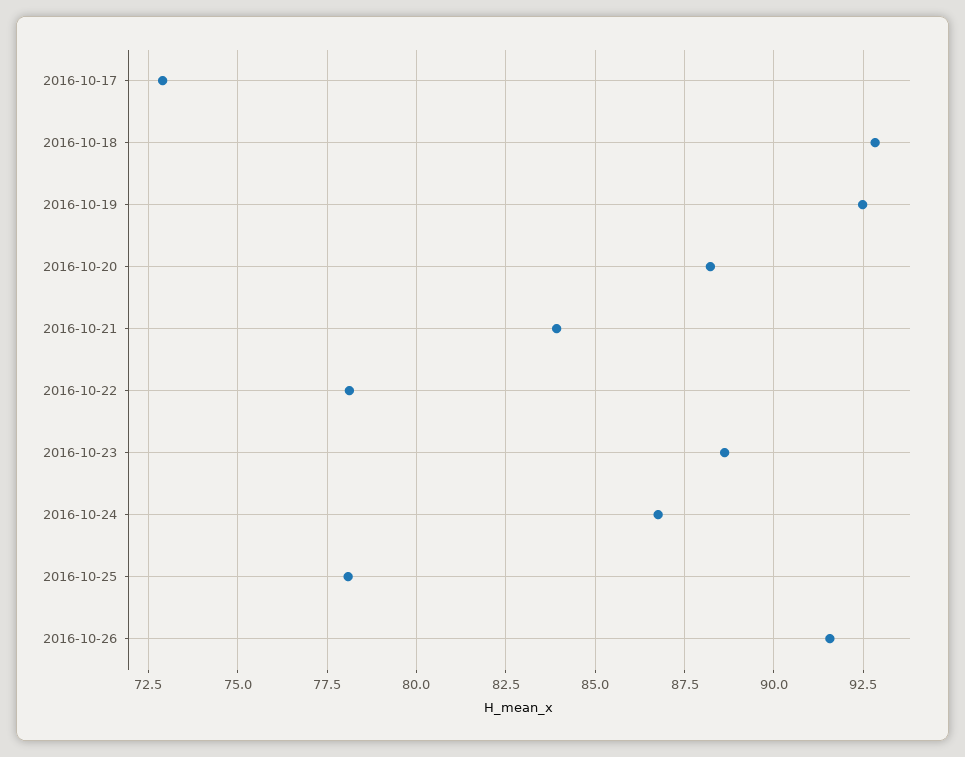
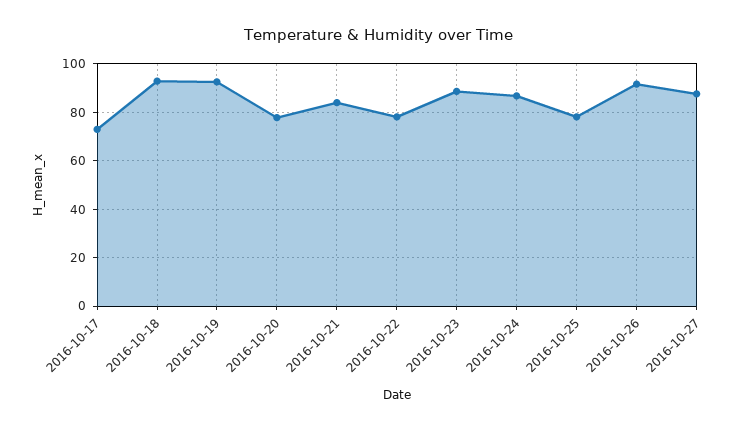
2016-10-20: 88.25 -> 77.5
2016-10-27: none -> 87.5

